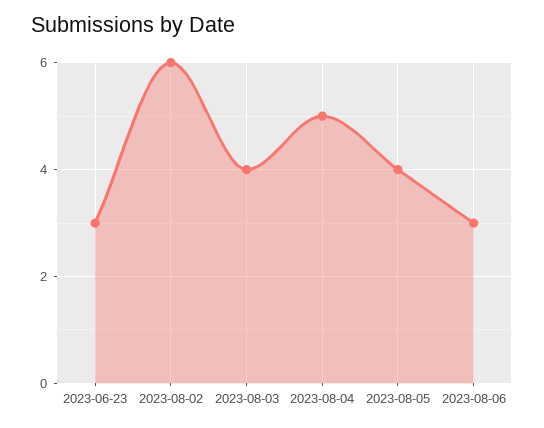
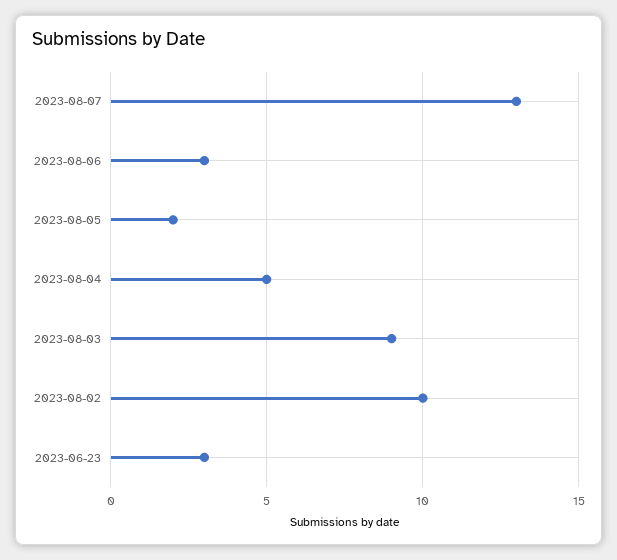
2023-08-02: 6 -> 10
2023-08-03: 4 -> 9
2023-08-05: 4 -> 2
2023-08-07: none -> 13

